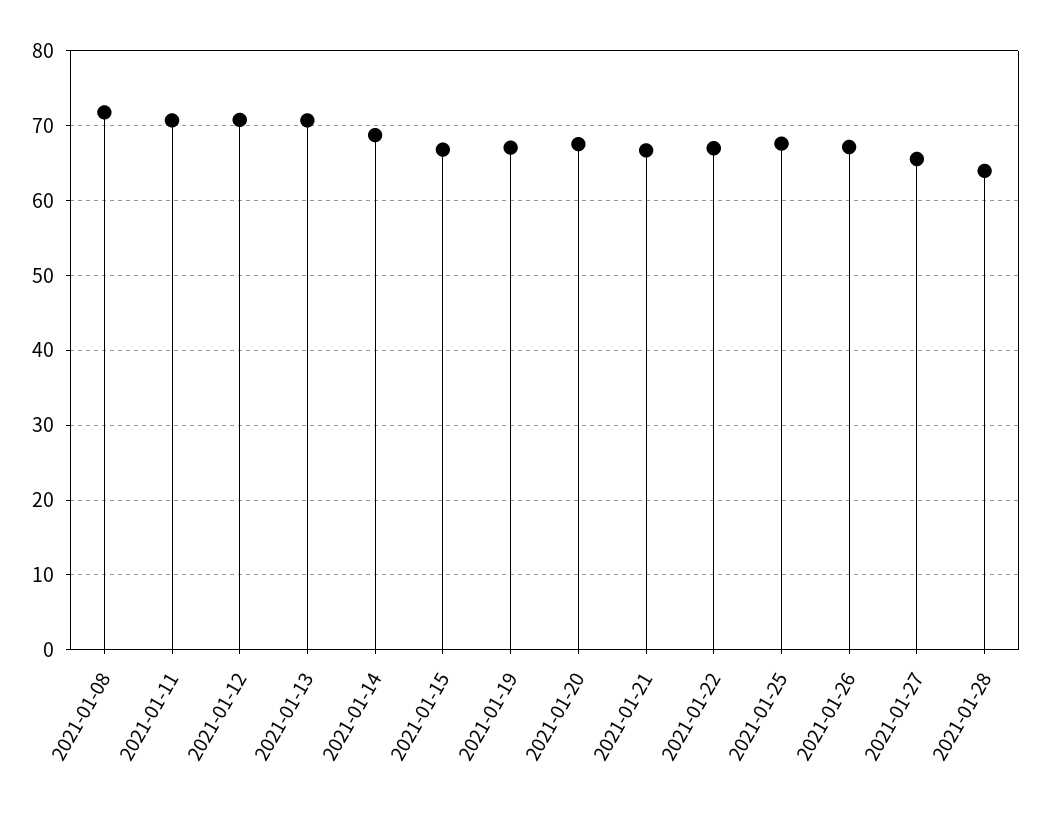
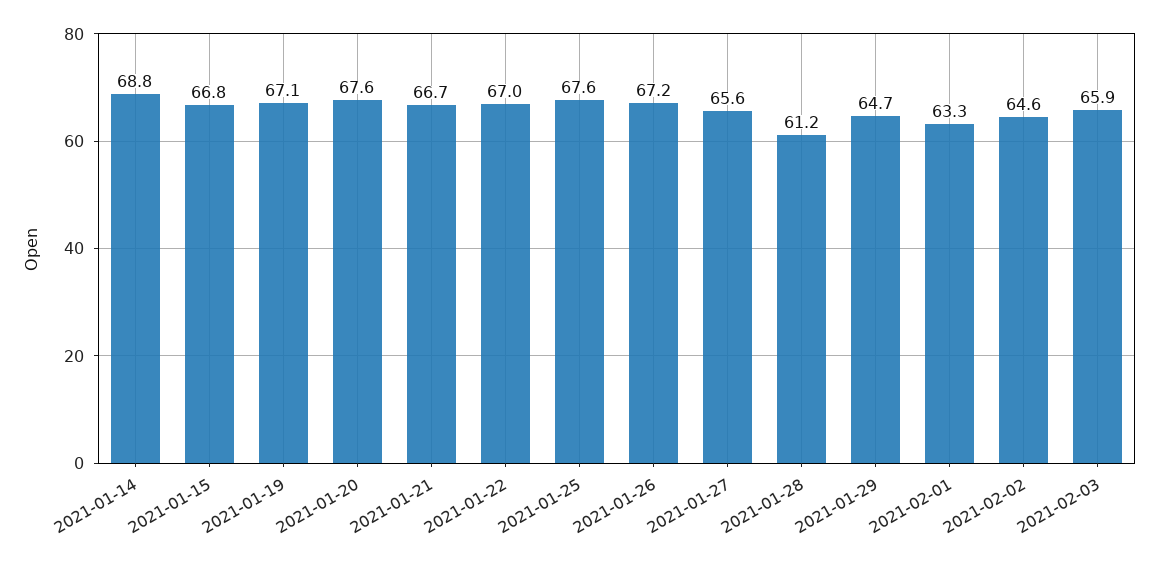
2021-01-08: 72 -> none
2021-01-11: 71 -> none
2021-01-12: 71 -> none
2021-01-13: 71 -> none
2021-01-28: 64 -> 61.2
2021-01-29: none -> 64.7
2021-02-01: none -> 63.3
2021-02-02: none -> 64.6
2021-02-03: none -> 65.9

